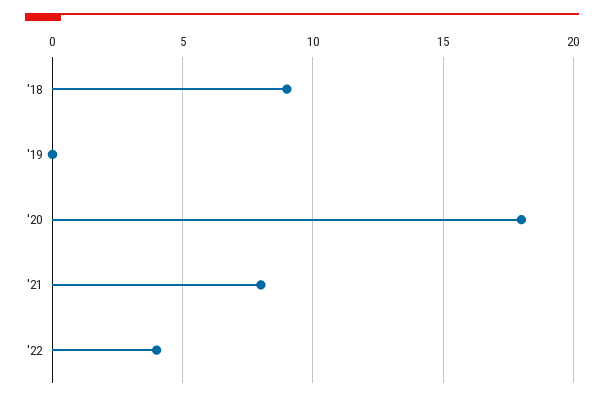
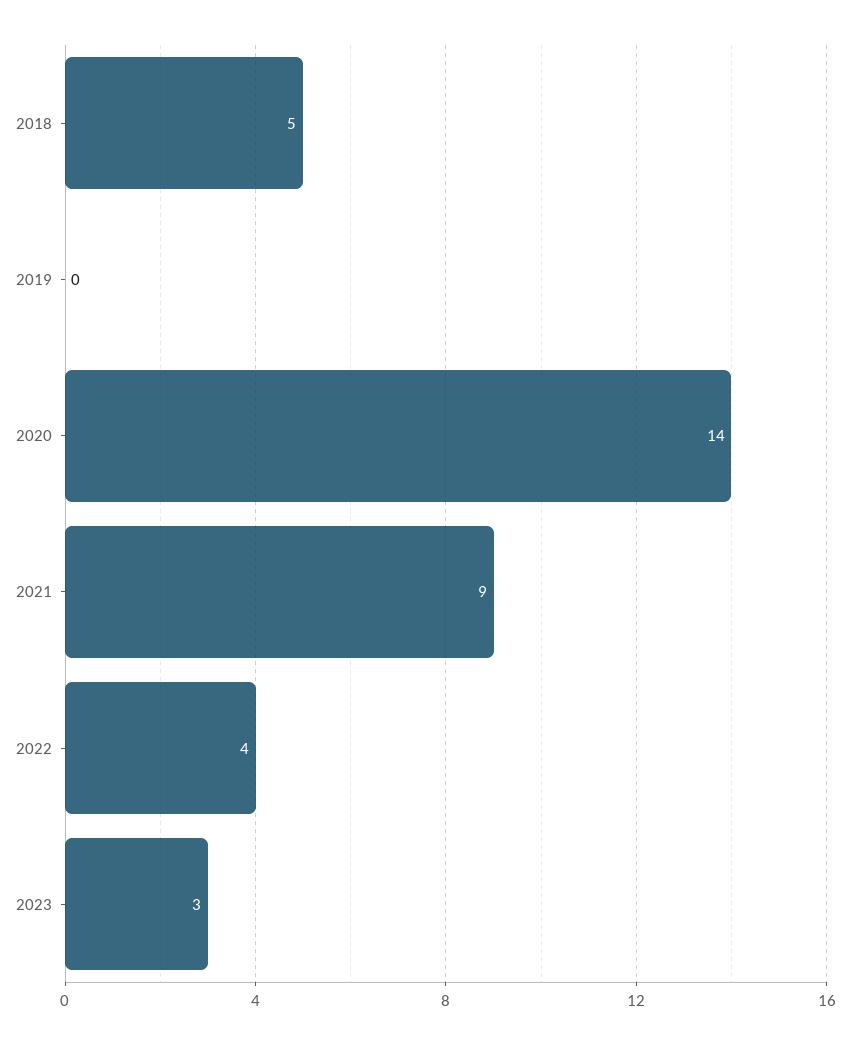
'18: 9 -> 5
'20: 18 -> 14
'21: 8 -> 9
2023: none -> 3

